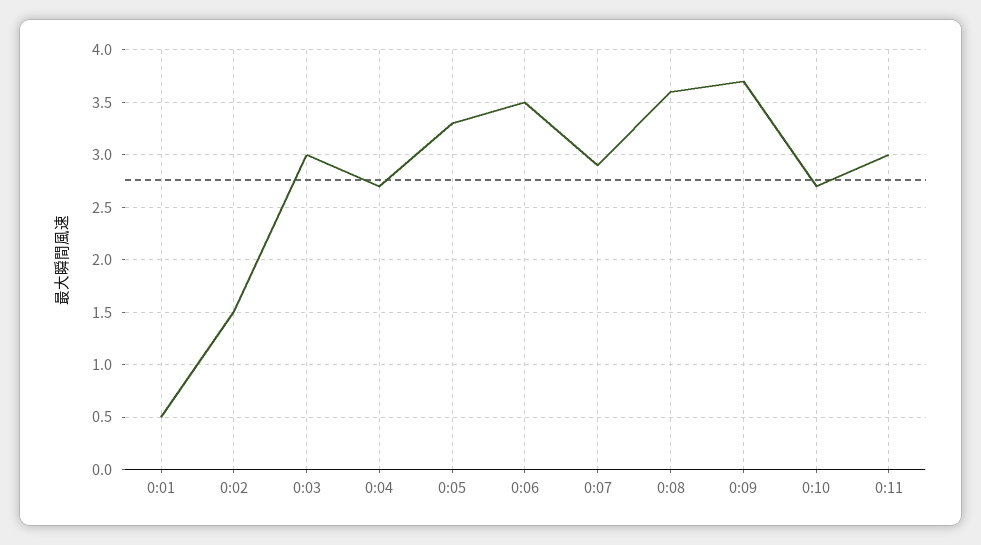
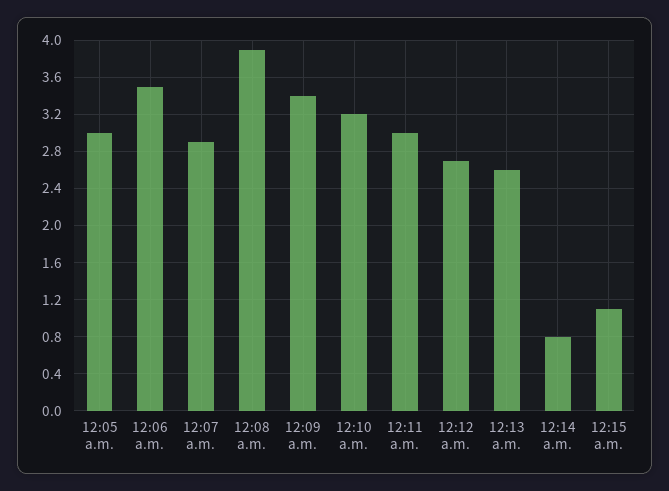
0:01: 0.5 -> none
0:02: 1.5 -> none
0:03: 3 -> none
0:04: 2.7 -> none
0:05: 3.3 -> 3
0:08: 3.6 -> 3.9
0:09: 3.7 -> 3.4
0:10: 2.7 -> 3.2
12:12 a.m.: none -> 2.7
12:13 a.m.: none -> 2.6
12:14 a.m.: none -> 0.8
12:15 a.m.: none -> 1.1

